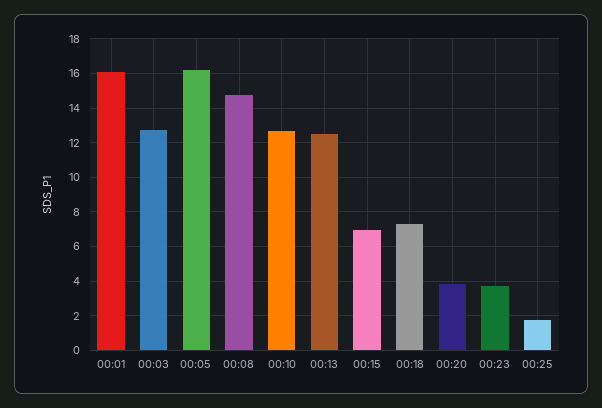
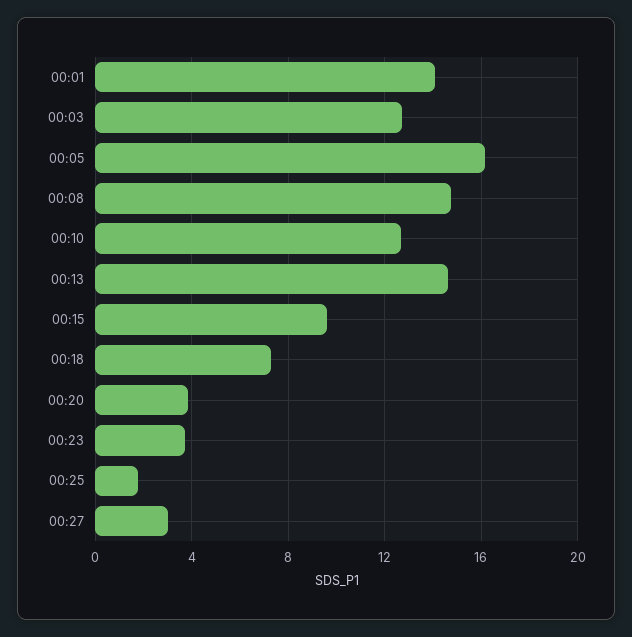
00:01: 16 -> 14
00:13: 12.5 -> 14.5
00:15: 7 -> 9.5
00:27: none -> 3

